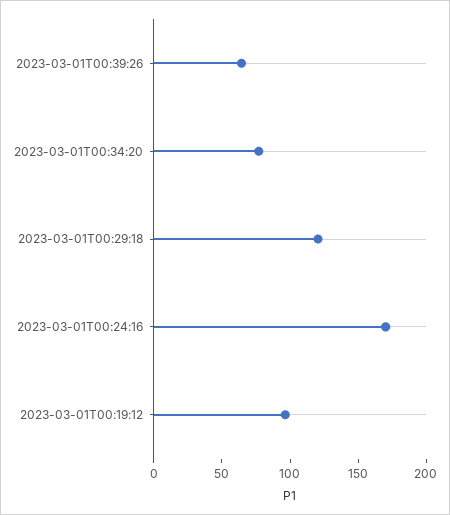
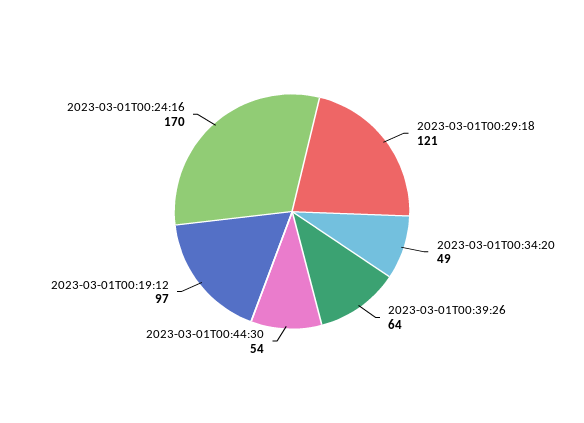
2023-03-01T00:34:20: 80 -> 49
2023-03-01T00:44:30: none -> 54

